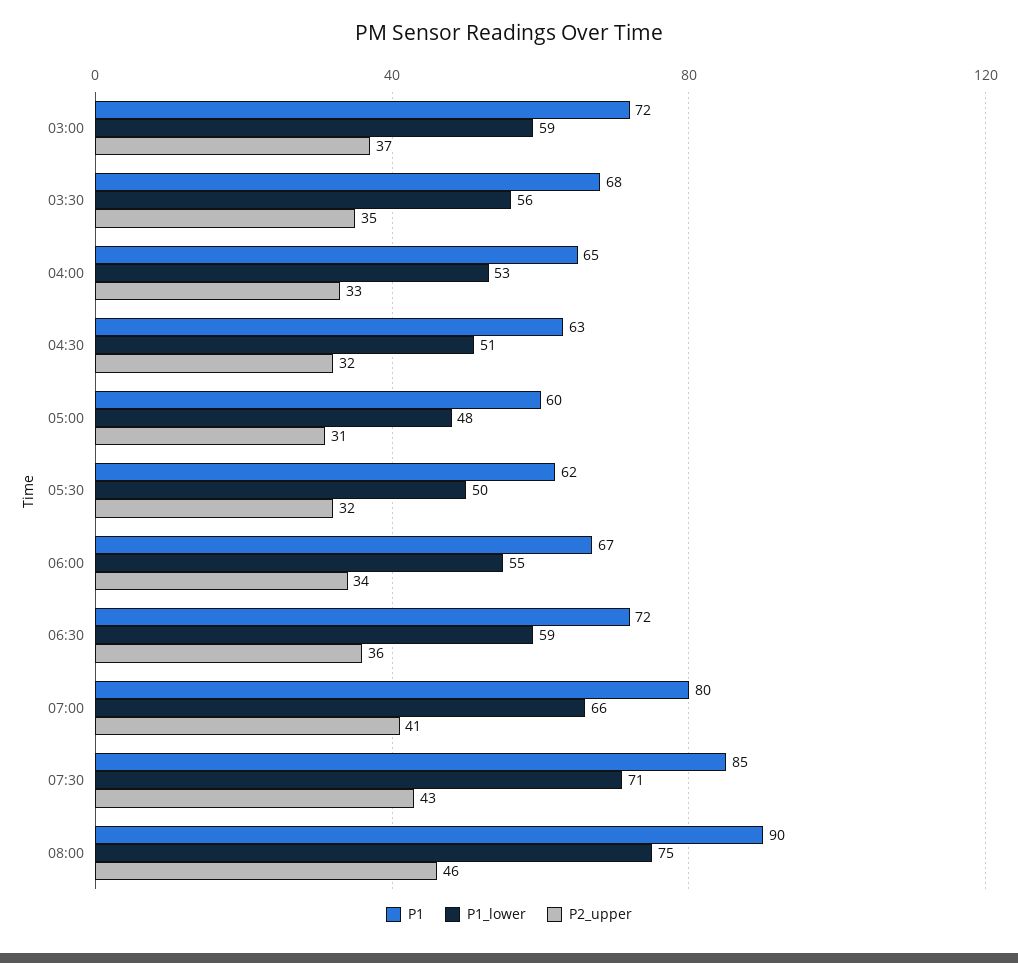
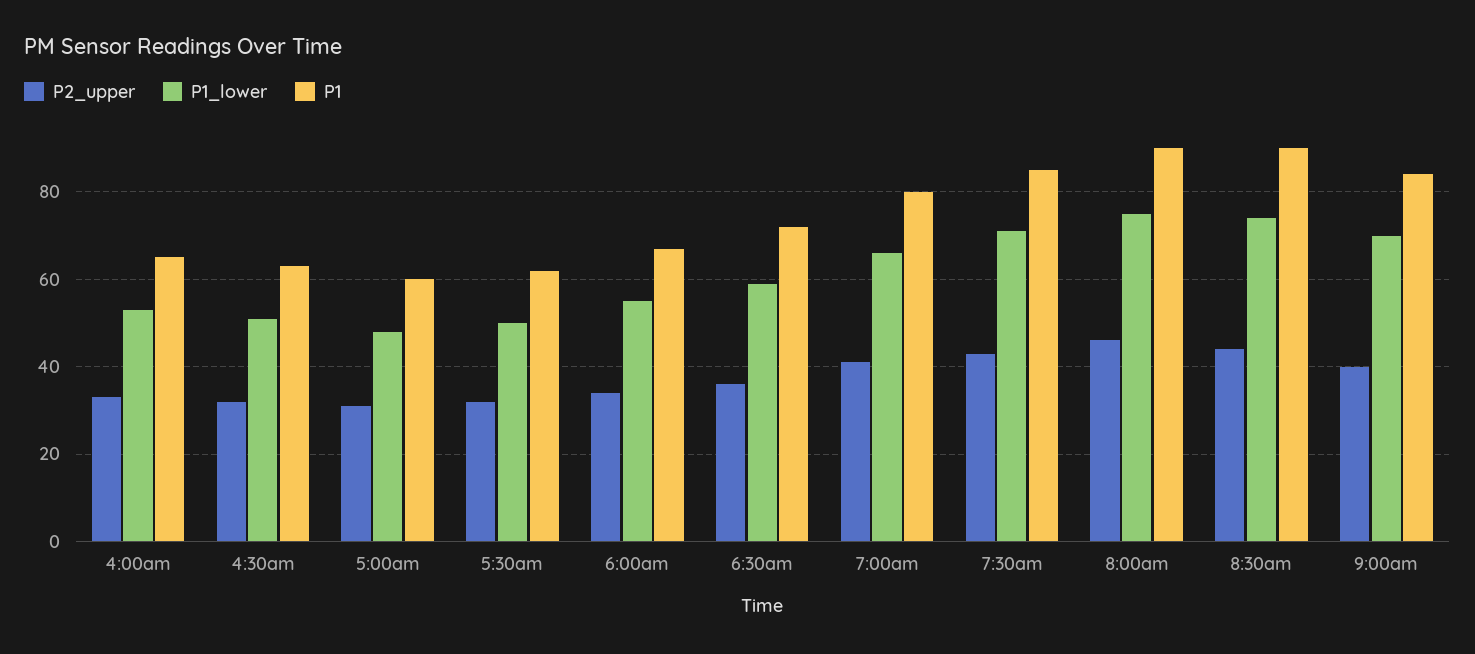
P1, 03:00: 72 -> none
P1_lower, 03:00: 59 -> none
P2_upper, 03:00: 37 -> none
P1, 03:30: 68 -> none
P1_lower, 03:30: 56 -> none
P2_upper, 03:30: 35 -> none
P2_upper, 8:30am: none -> 45
P1_lower, 8:30am: none -> 75
P1, 8:30am: none -> 90
P2_upper, 9:00am: none -> 40
P1_lower, 9:00am: none -> 70
P1, 9:00am: none -> 85

